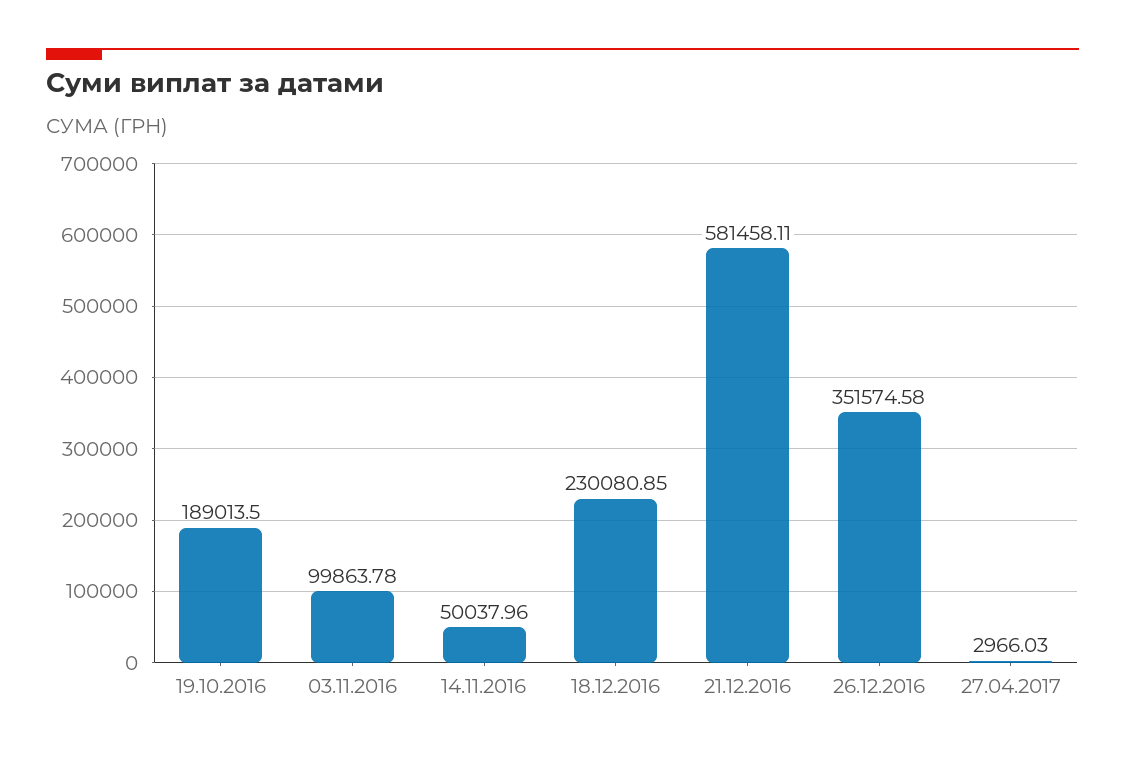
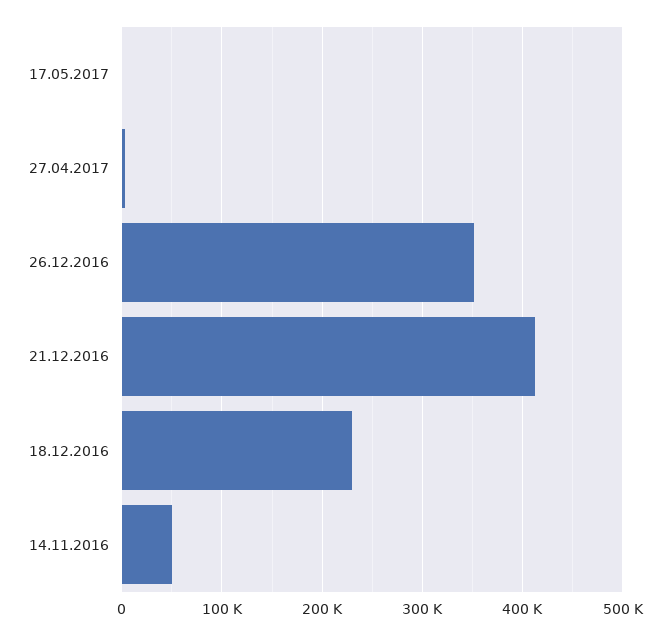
19.10.2016: 189013.5 -> none
03.11.2016: 99863.78 -> none
21.12.2016: 581458.11 -> 410000
17.05.2017: none -> 0

